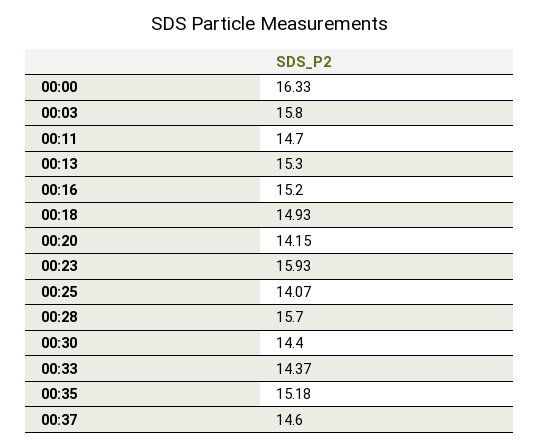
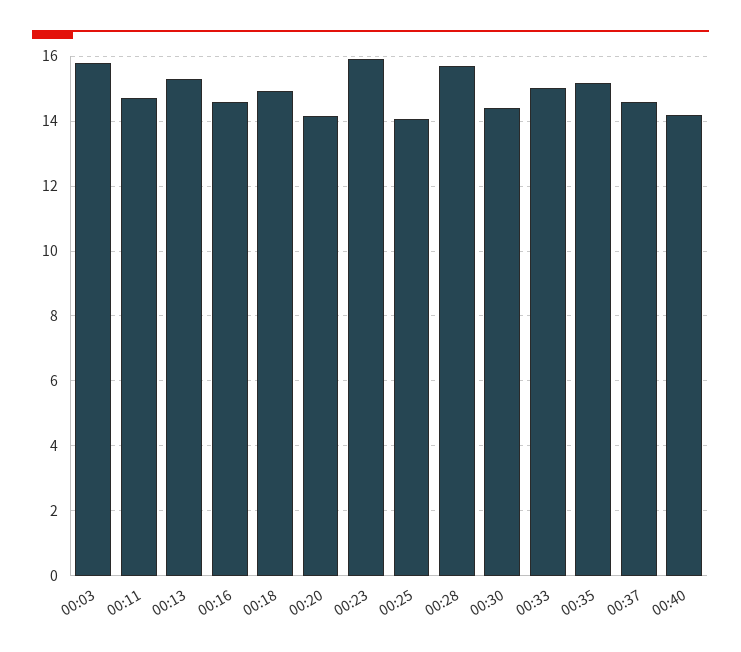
00:00: 16.33 -> none
00:16: 15.2 -> 14.6
00:33: 14.37 -> 15
00:40: none -> 14.2

